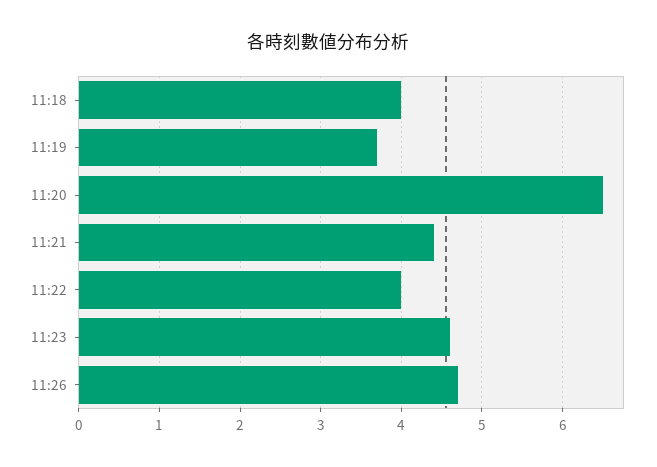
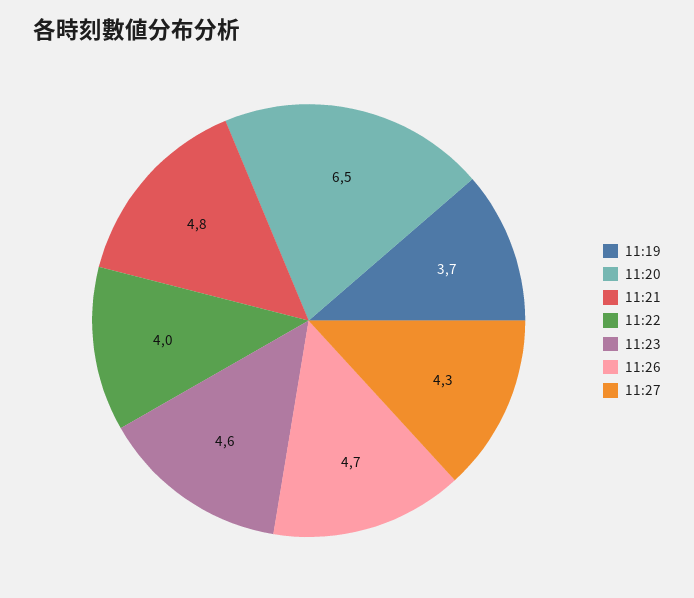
11:18: 4 -> none
11:21: 4.4 -> 4.8
11:27: none -> 4.3

